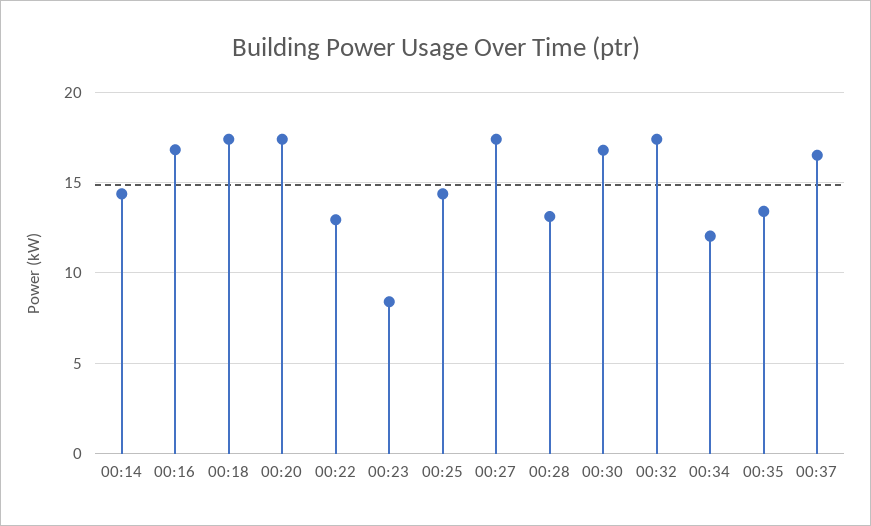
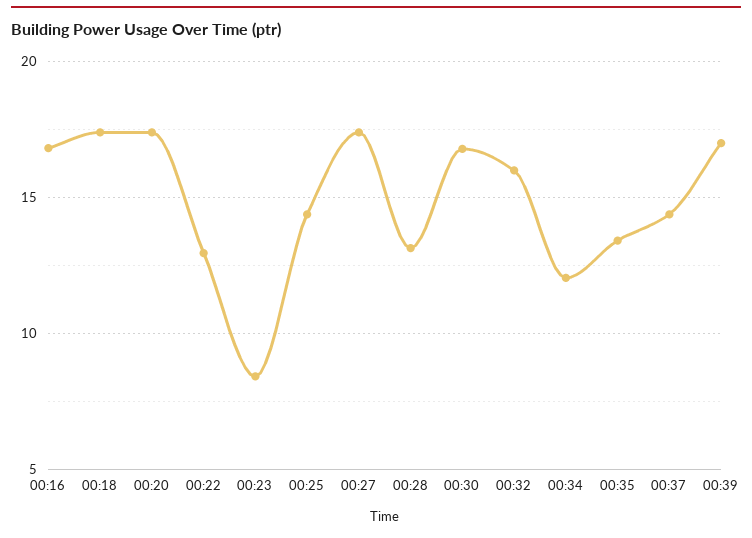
00:14: 14.5 -> none
00:32: 17.5 -> 16
00:37: 16.5 -> 14.5
00:39: none -> 17

